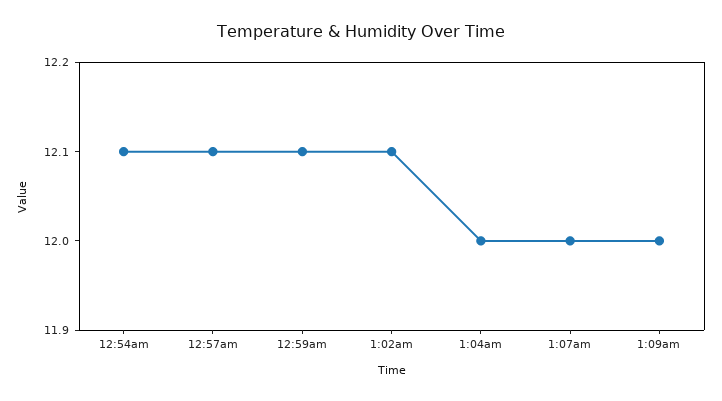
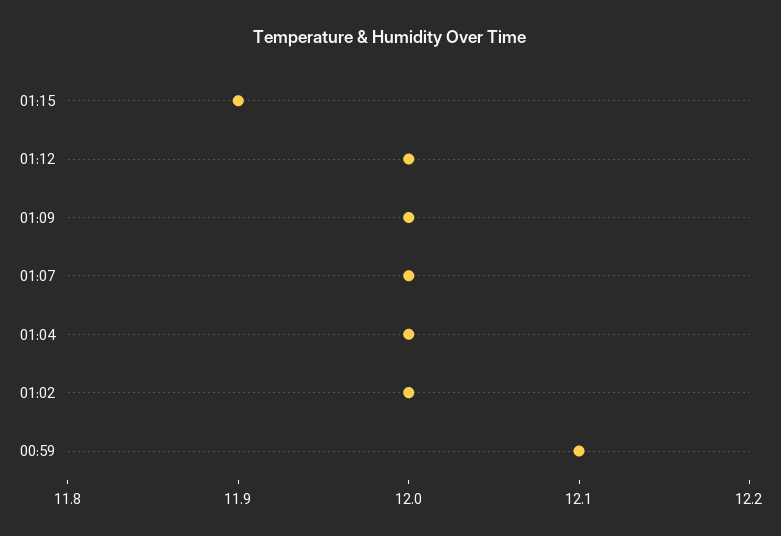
12:54am: 12.1 -> none
12:57am: 12.1 -> none
1:02am: 12.1 -> 12
01:15: none -> 11.9
01:12: none -> 12

